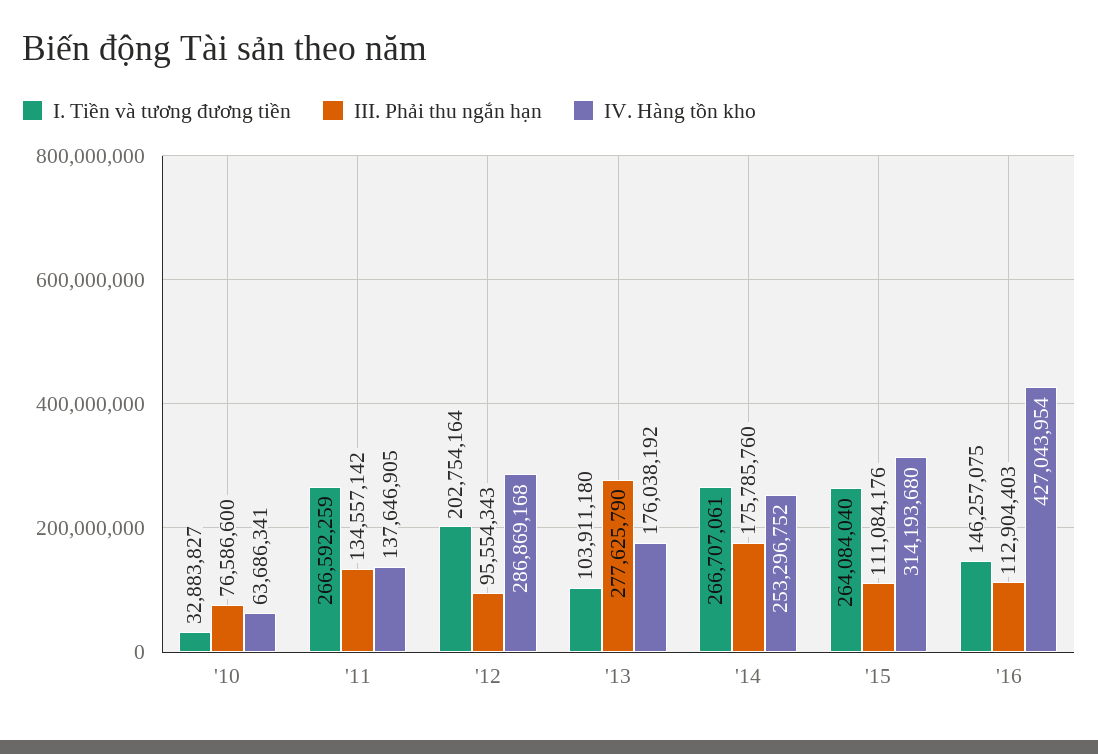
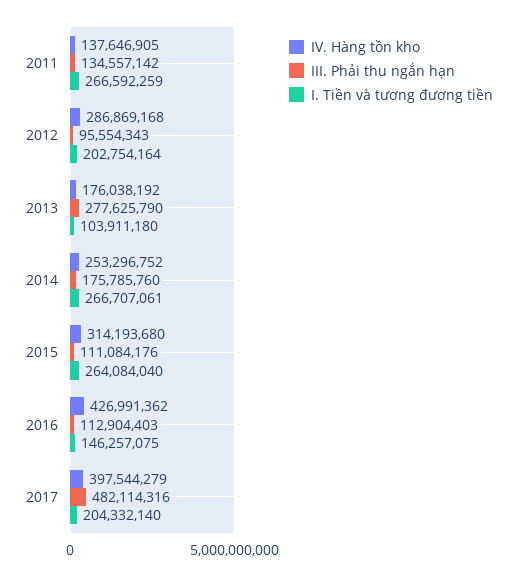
I. Tiền và tương đương tiền, '10: 32883827 -> none
III. Phải thu ngắn hạn, '10: 76586600 -> none
IV. Hàng tồn kho, '10: 63686341 -> none
IV. Hàng tồn kho, '16: 427043954 -> 426991362
IV. Hàng tồn kho, 2017: none -> 397544279
III. Phải thu ngắn hạn, 2017: none -> 482114316
I. Tiền và tương đương tiền, 2017: none -> 204332140

